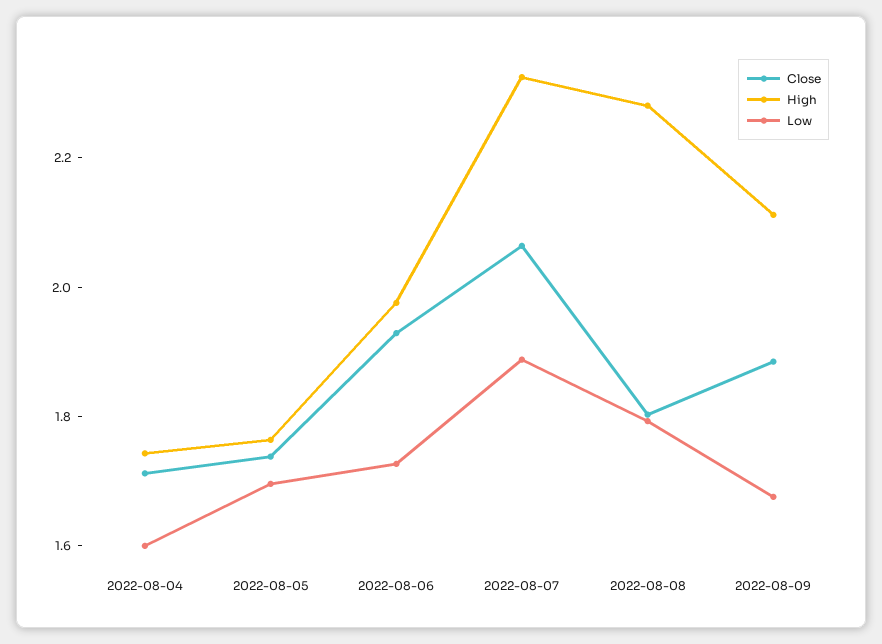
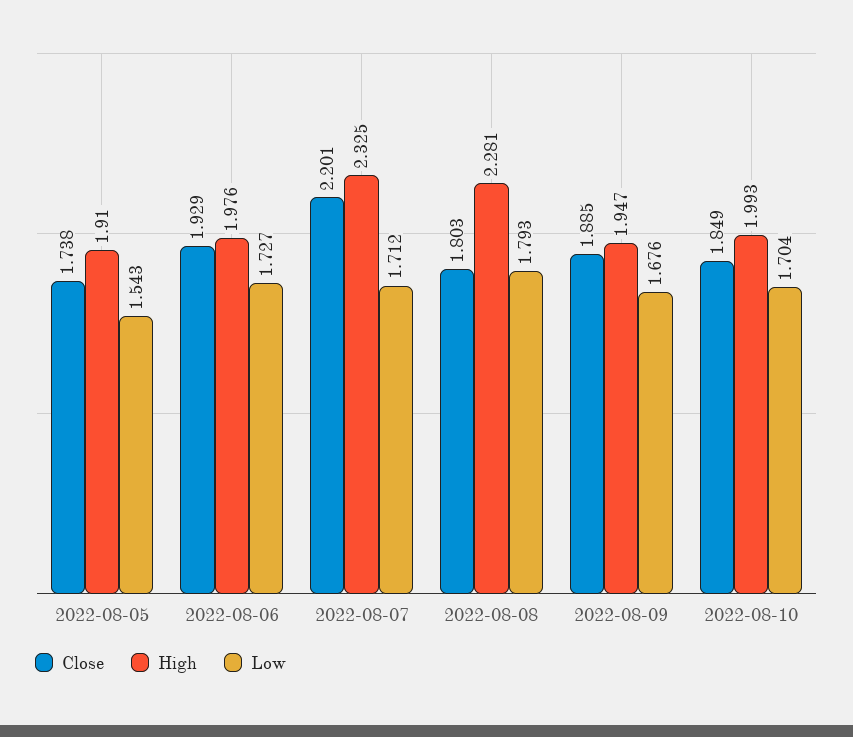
Close, 2022-08-04: 1.7 -> none
High, 2022-08-04: 1.75 -> none
Low, 2022-08-04: 1.6 -> none
High, 2022-08-05: 1.75 -> 1.91
Low, 2022-08-05: 1.7 -> 1.543
Close, 2022-08-07: 2.05 -> 2.201
Low, 2022-08-07: 1.9 -> 1.712
High, 2022-08-09: 2.1 -> 1.947
Close, 2022-08-10: none -> 1.849
High, 2022-08-10: none -> 1.993
Low, 2022-08-10: none -> 1.704

